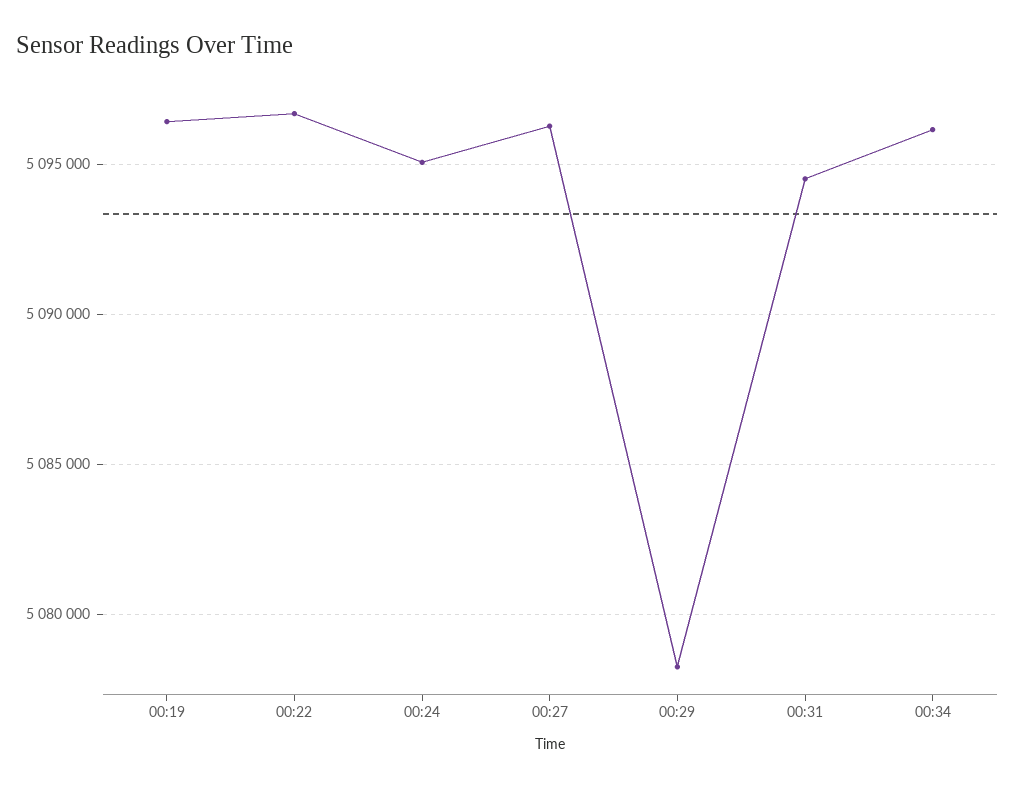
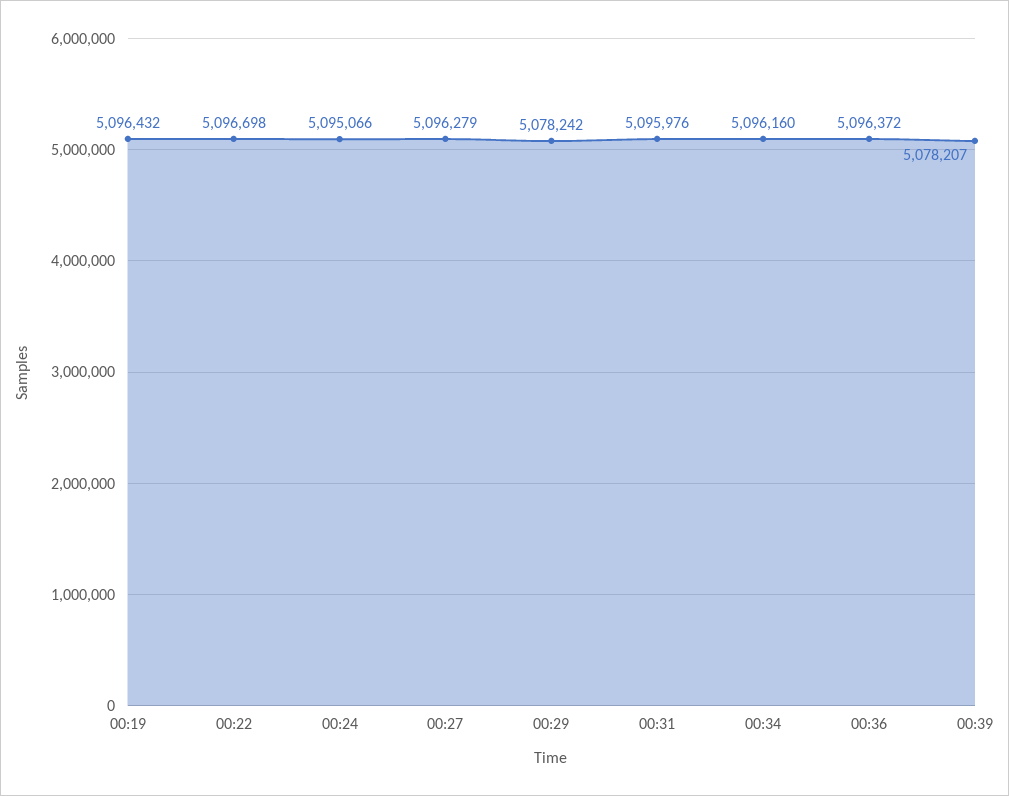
00:31: 5094500 -> 5095976
00:36: none -> 5096372
00:39: none -> 5078207

